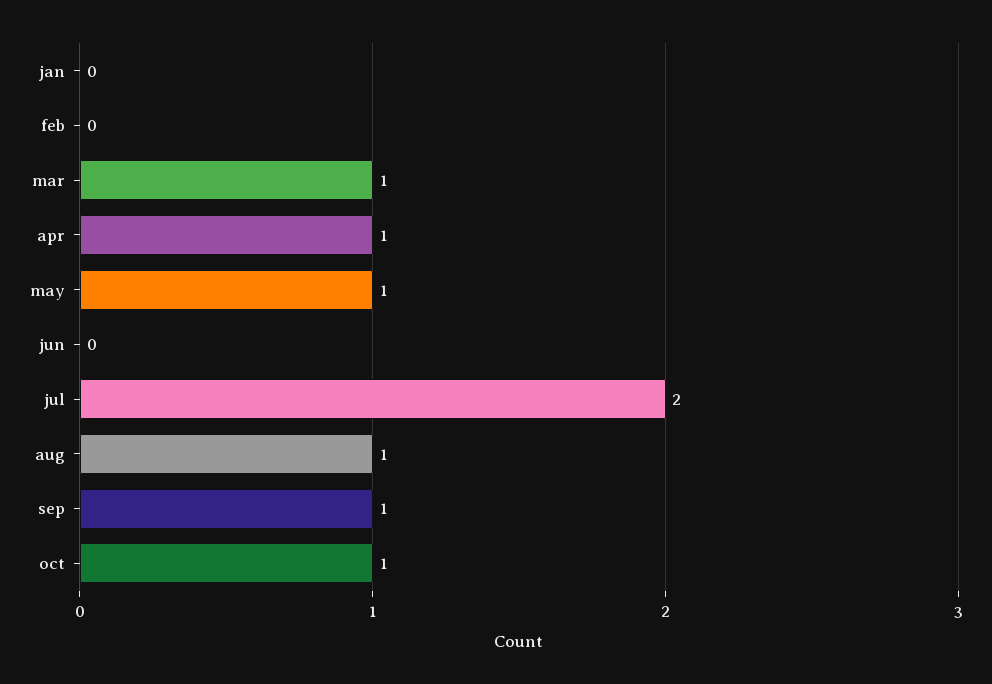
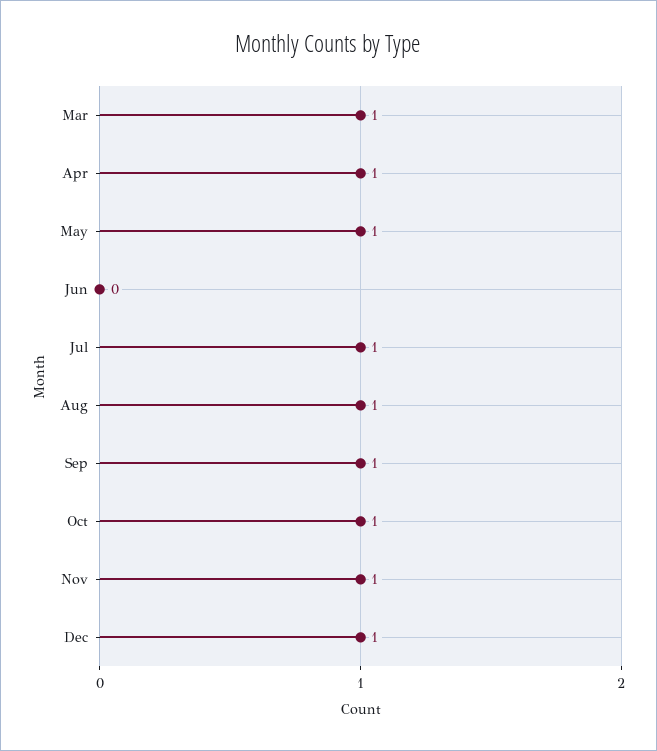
jan: 0 -> none
feb: 0 -> none
jul: 2 -> 1
Nov: none -> 1
Dec: none -> 1

